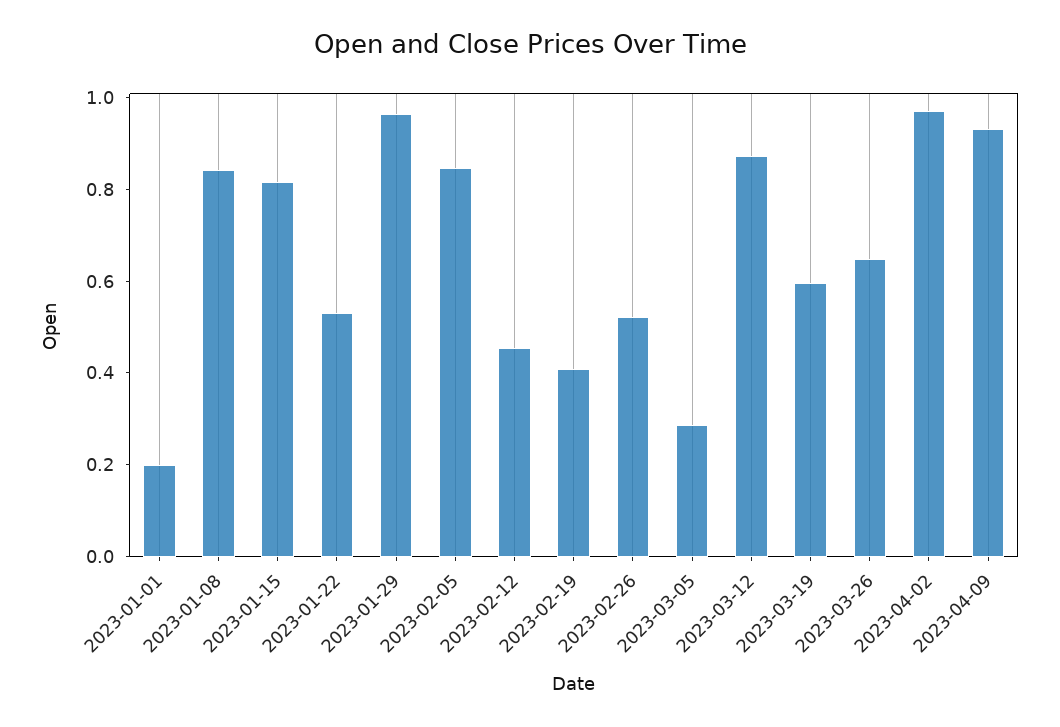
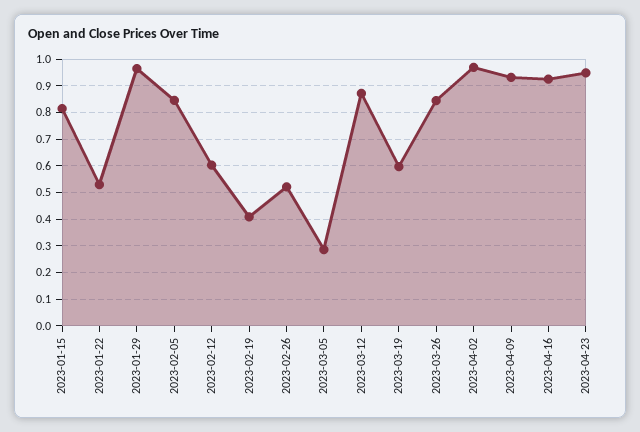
2023-01-01: 0.2 -> none
2023-01-08: 0.85 -> none
2023-02-12: 0.45 -> 0.6
2023-03-26: 0.65 -> 0.85
2023-04-16: none -> 0.925
2023-04-23: none -> 0.95

